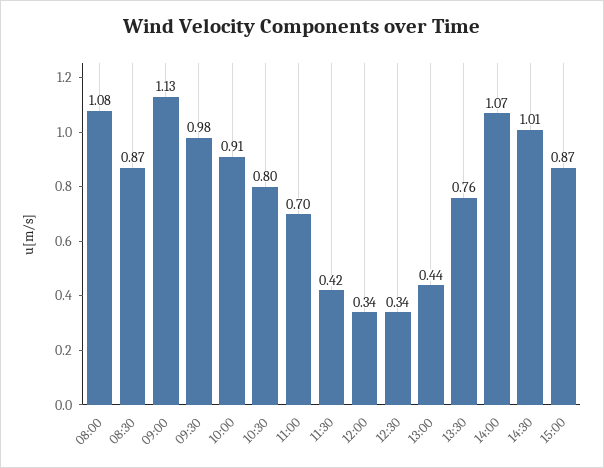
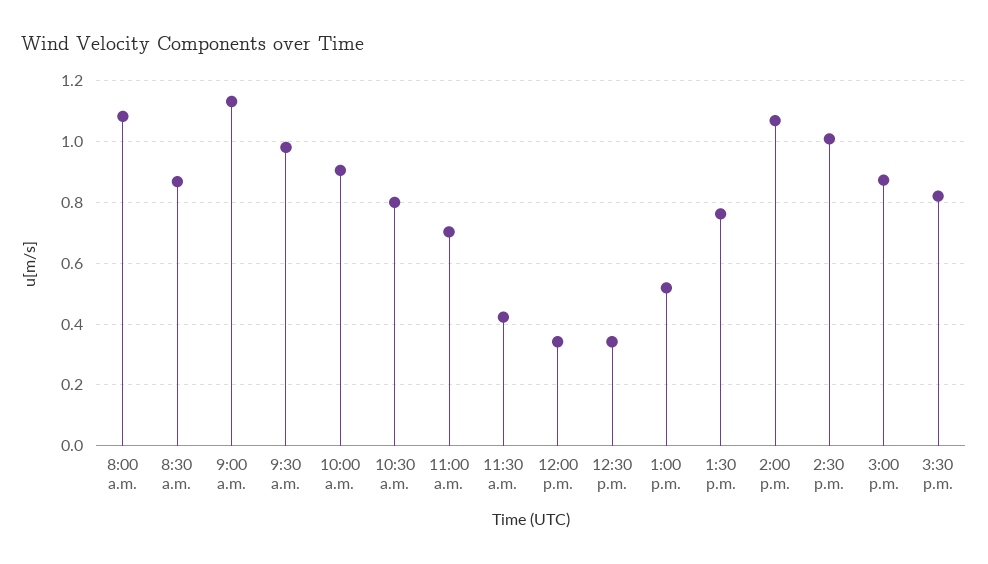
13:00: 0.44 -> 0.52
3:30 p.m.: none -> 0.82

